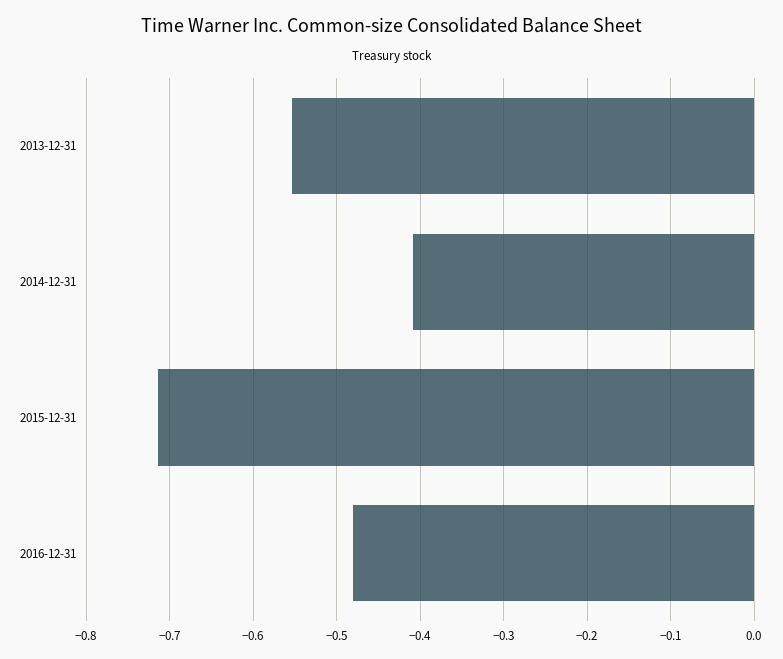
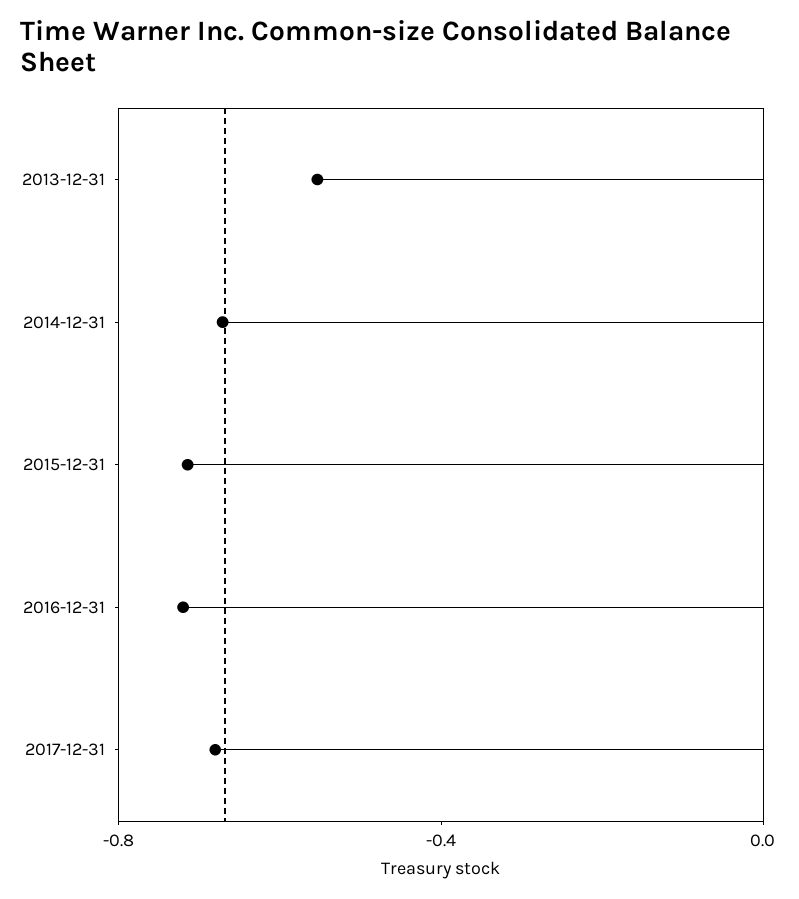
2014-12-31: -0.41 -> -0.7
2016-12-31: -0.48 -> -0.7
2017-12-31: none -> -0.7

